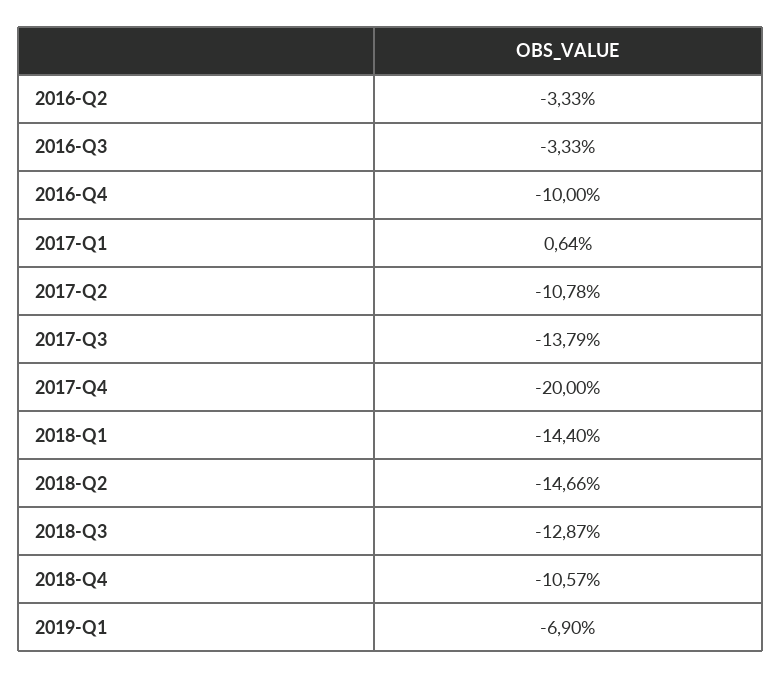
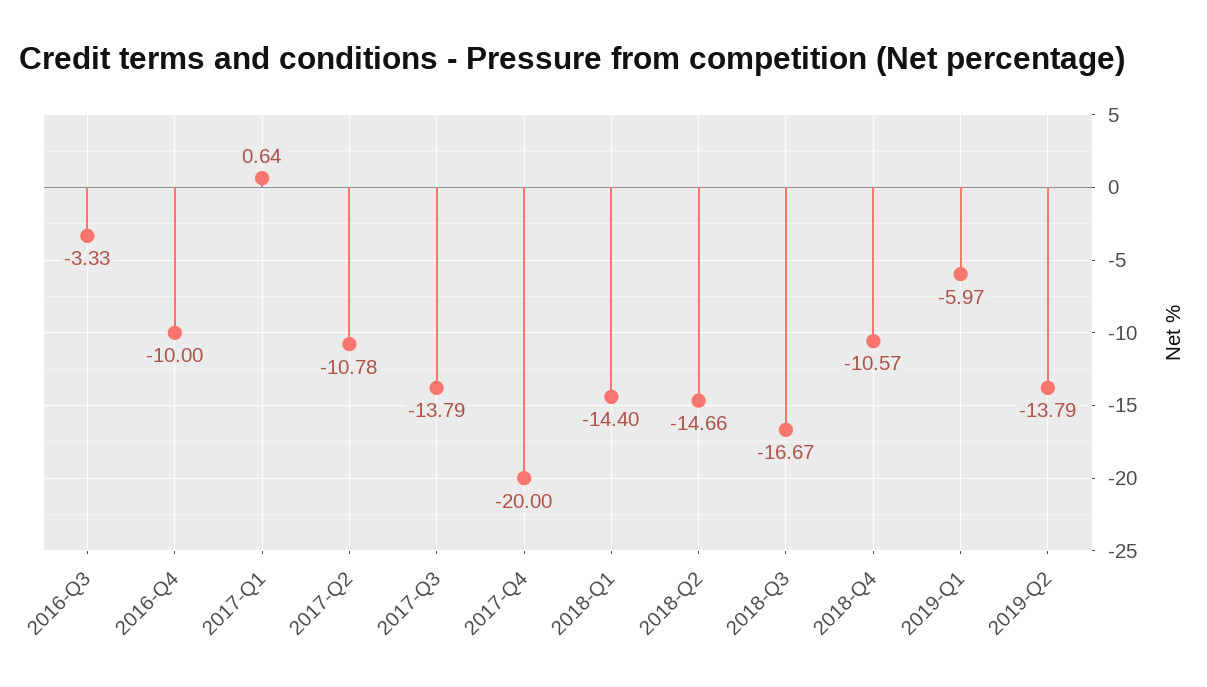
2016-Q2: -3.33 -> none
2018-Q3: -12.87 -> -16.67
2019-Q1: -6.9 -> -5.97
2019-Q2: none -> -13.79

